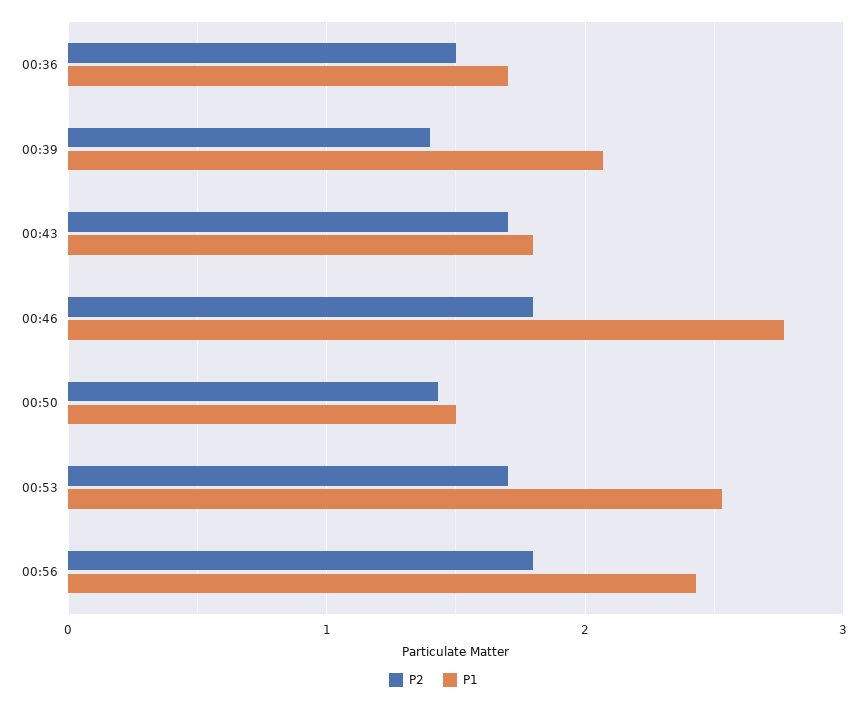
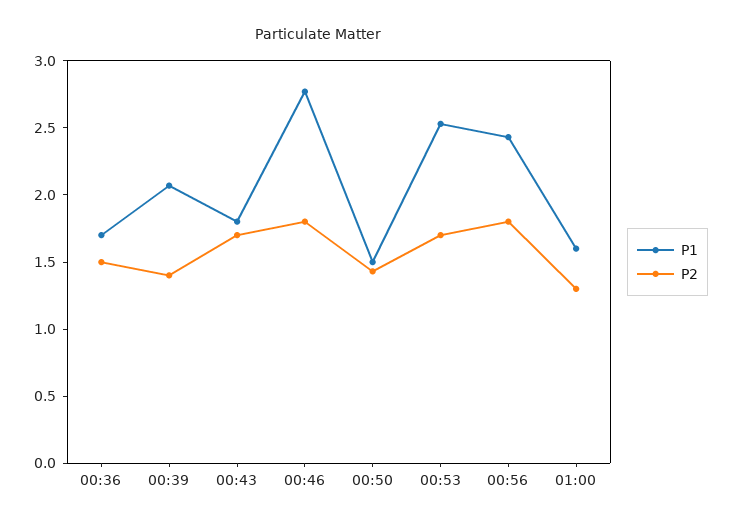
P1, 01:00: none -> 1.6
P2, 01:00: none -> 1.3

